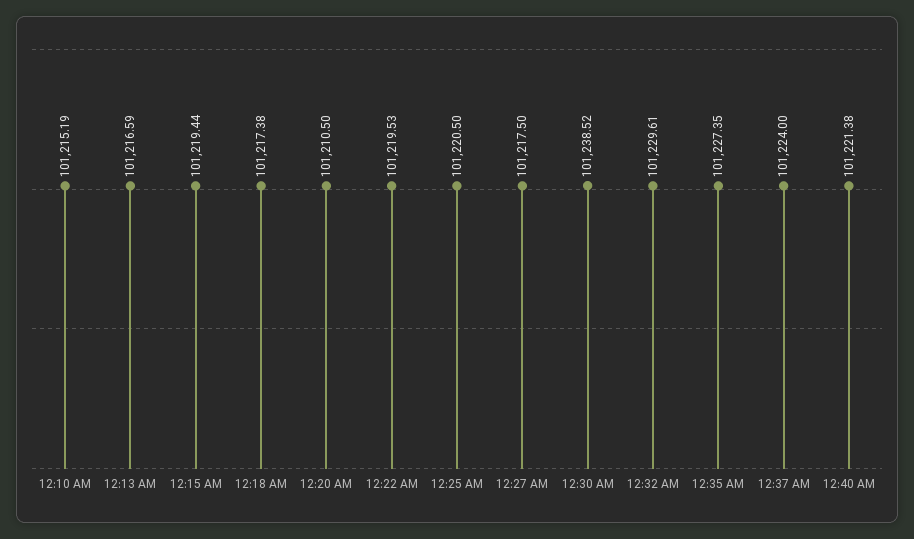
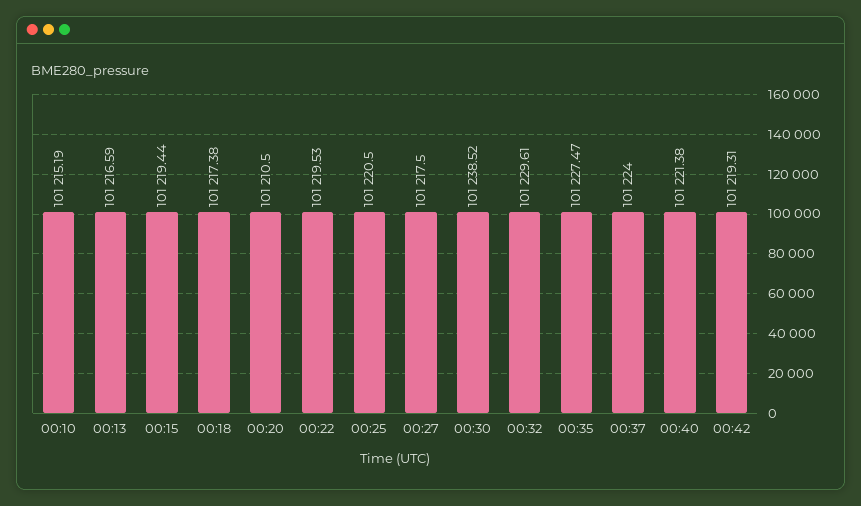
12:35 AM: 101227.35 -> 101227.47
00:42: none -> 101219.31

